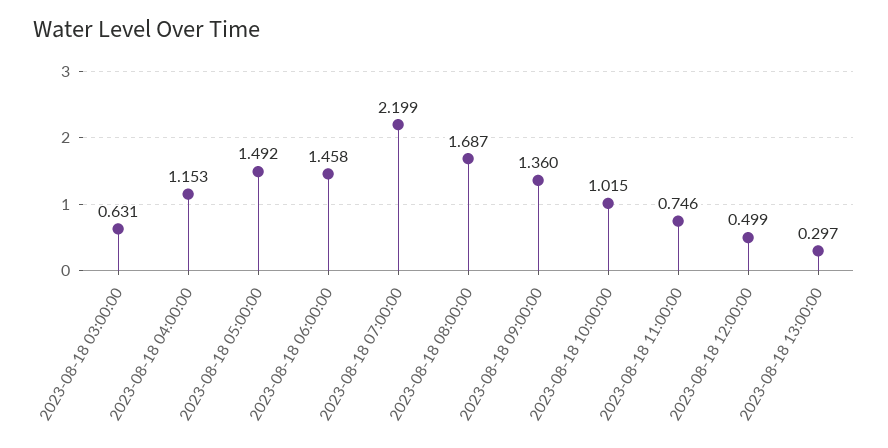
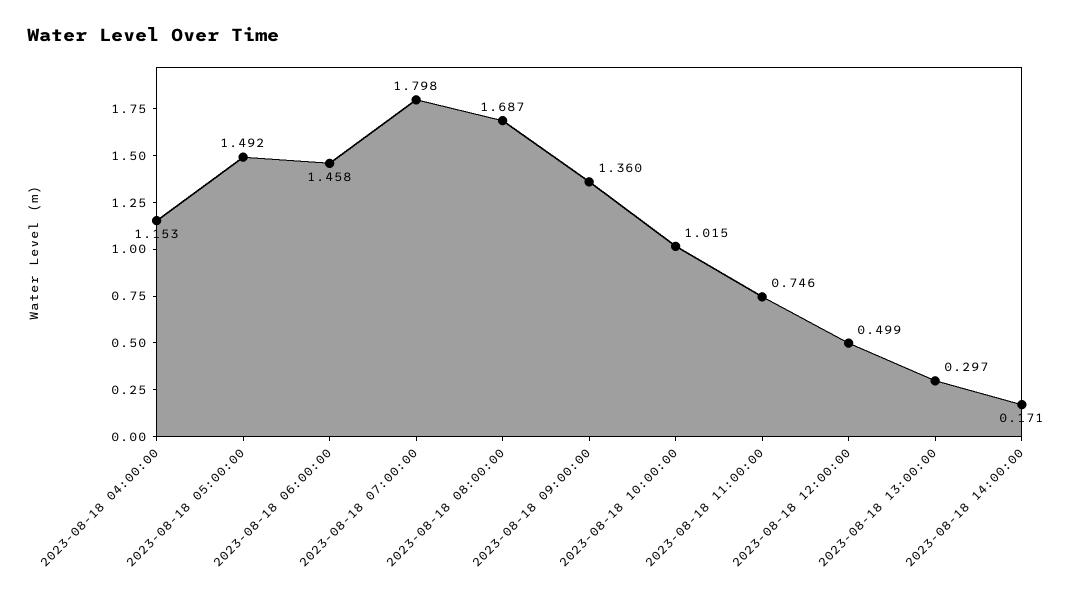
2023-08-18 03:00:00: 0.631 -> none
2023-08-18 07:00:00: 2.199 -> 1.798
2023-08-18 14:00:00: none -> 0.171

